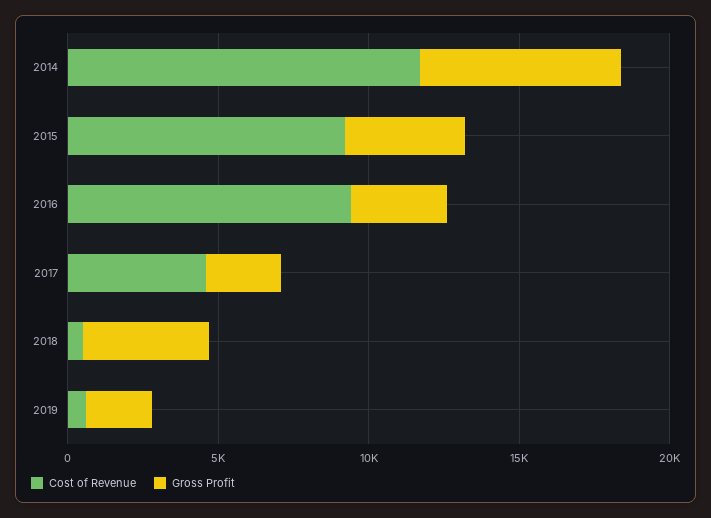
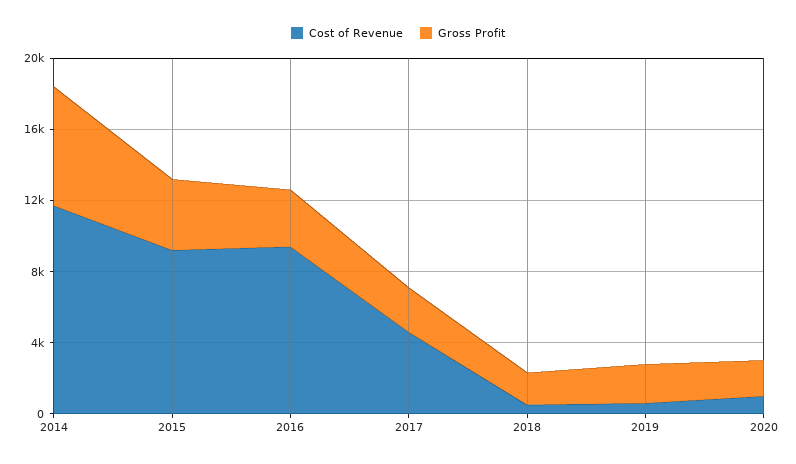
Gross Profit, 2018: 4000 -> 2000
Cost of Revenue, 2020: none -> 1000
Gross Profit, 2020: none -> 2000

